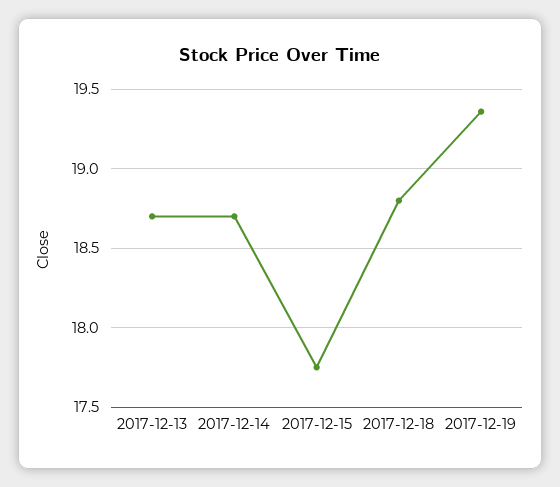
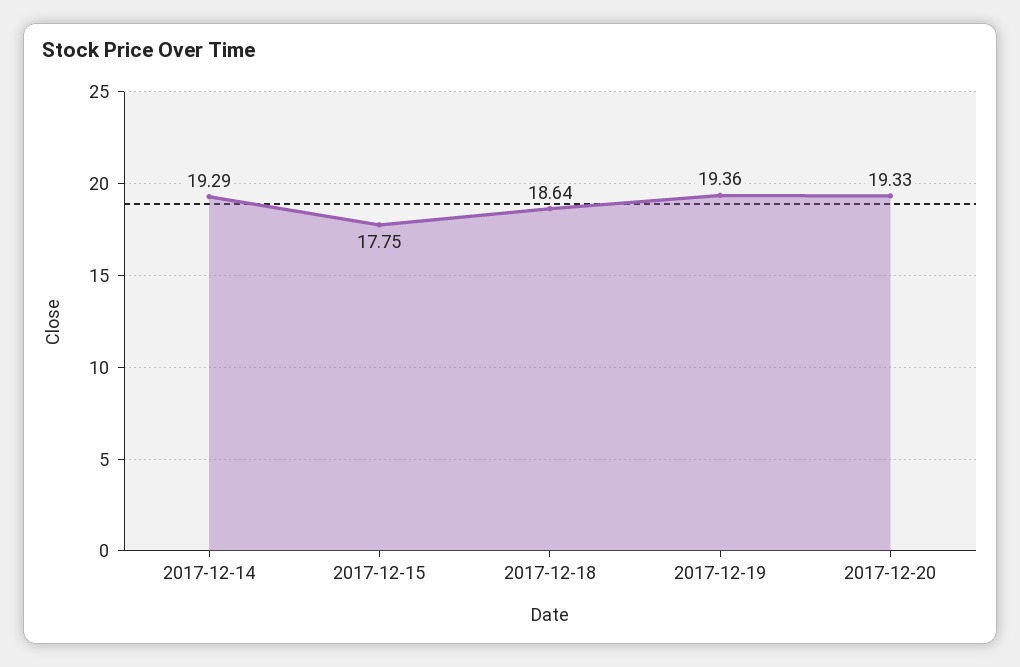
2017-12-13: 18.7 -> none
2017-12-14: 18.7 -> 19.29
2017-12-18: 18.8 -> 18.64
2017-12-20: none -> 19.33

